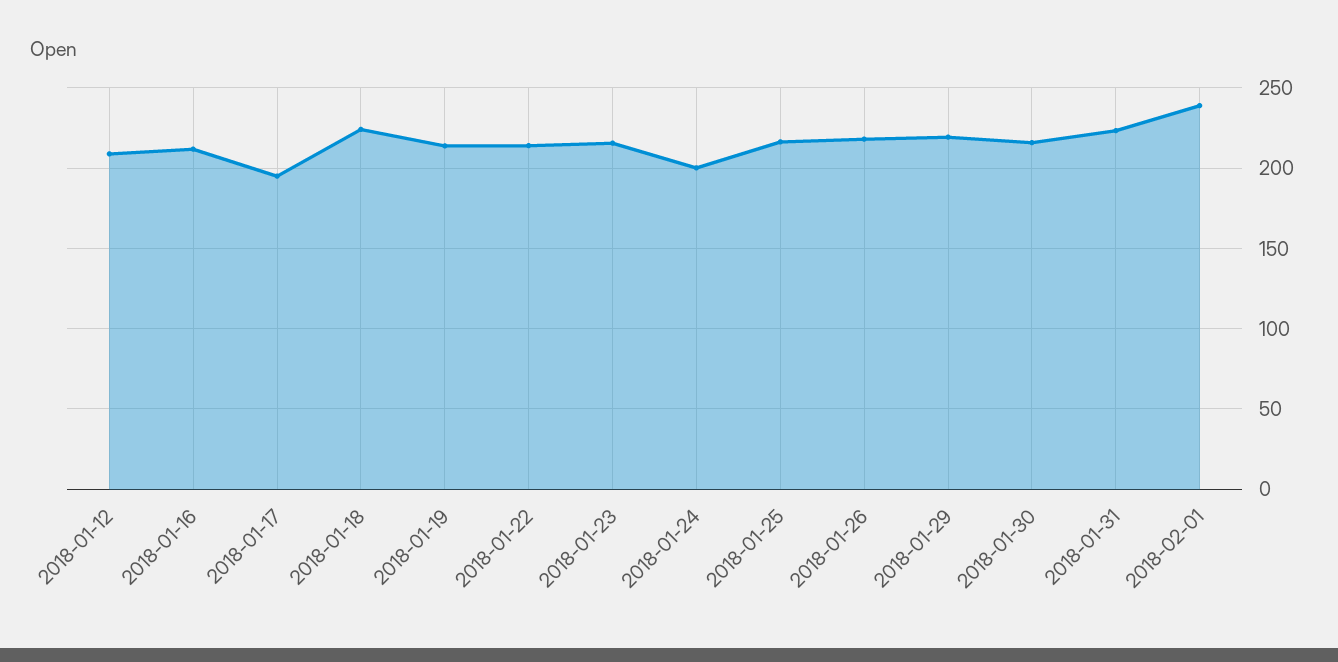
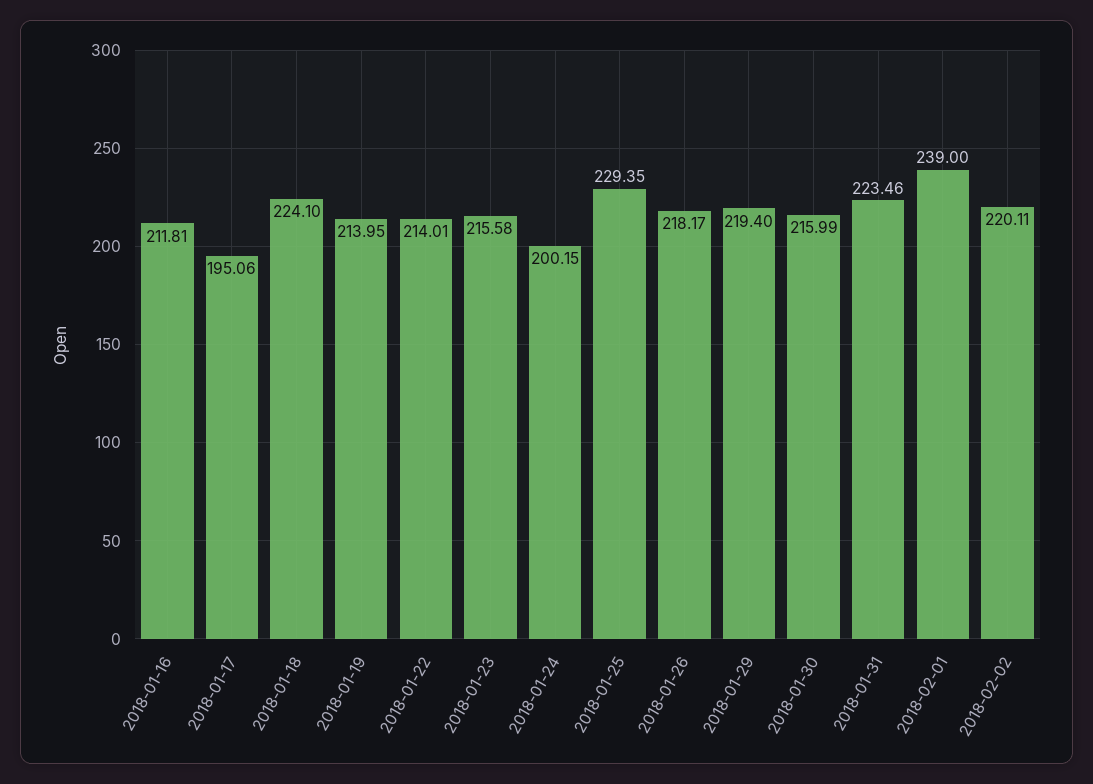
2018-01-12: 210 -> none
2018-01-25: 215 -> 229.35
2018-02-02: none -> 220.11

